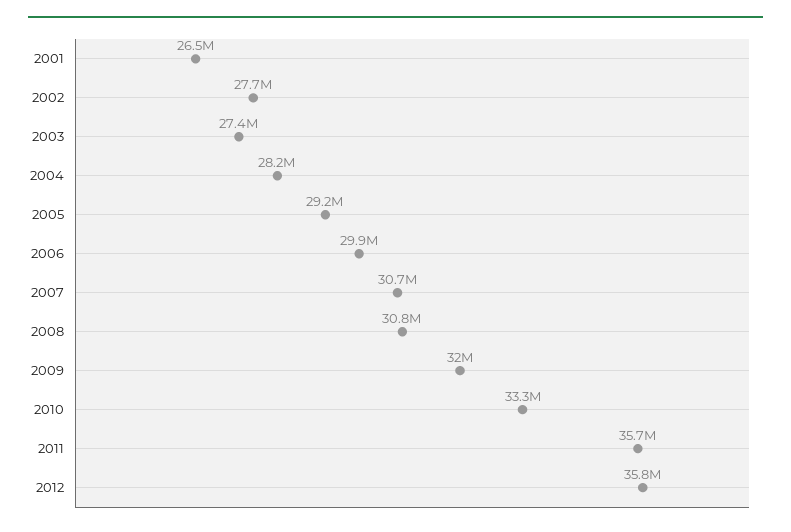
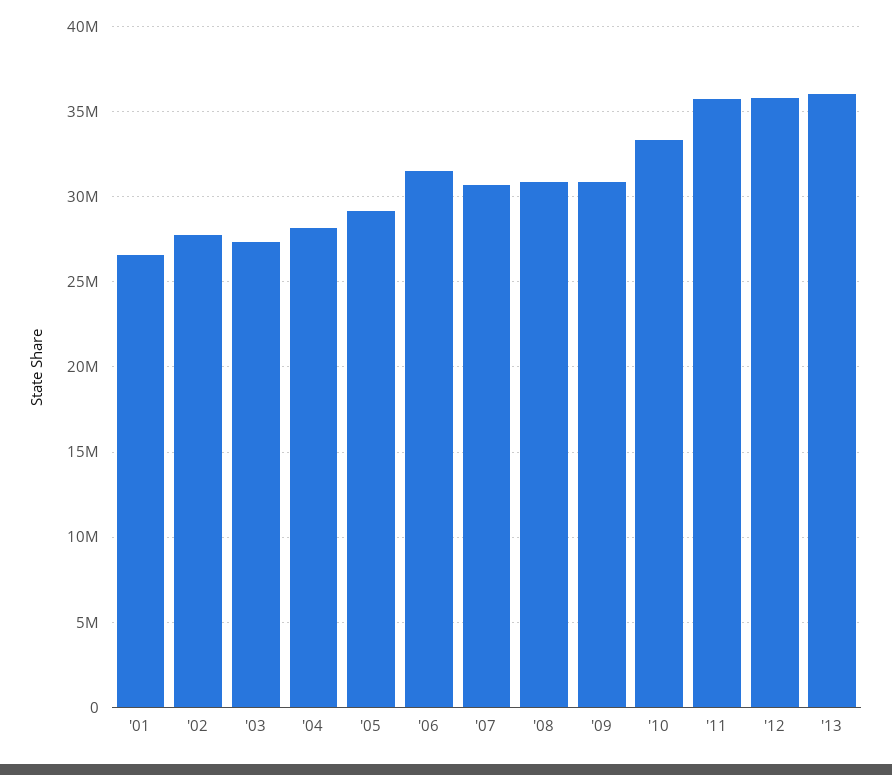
2006: 29900000 -> 31500000
2009: 32000000 -> 31000000
'13: none -> 36000000

